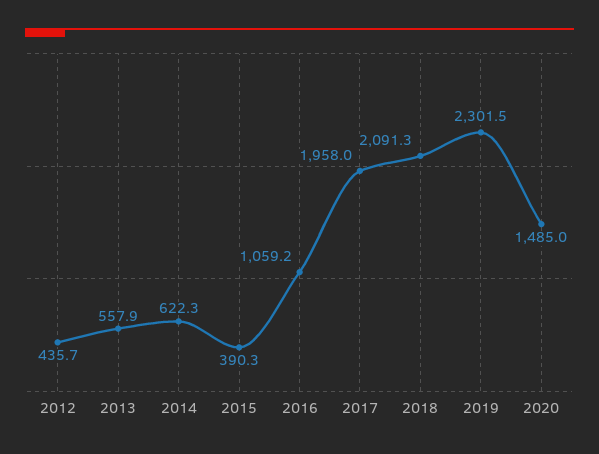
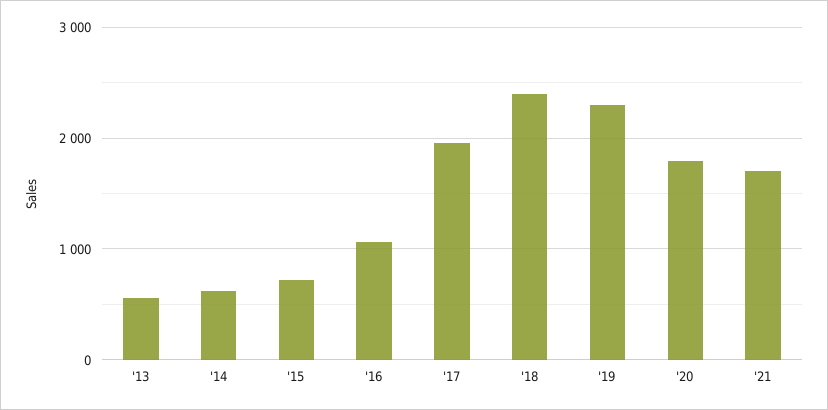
2012: 435.7 -> none
2015: 390.3 -> 700
2018: 2091.3 -> 2400
2020: 1485 -> 1800
'21: none -> 1700

